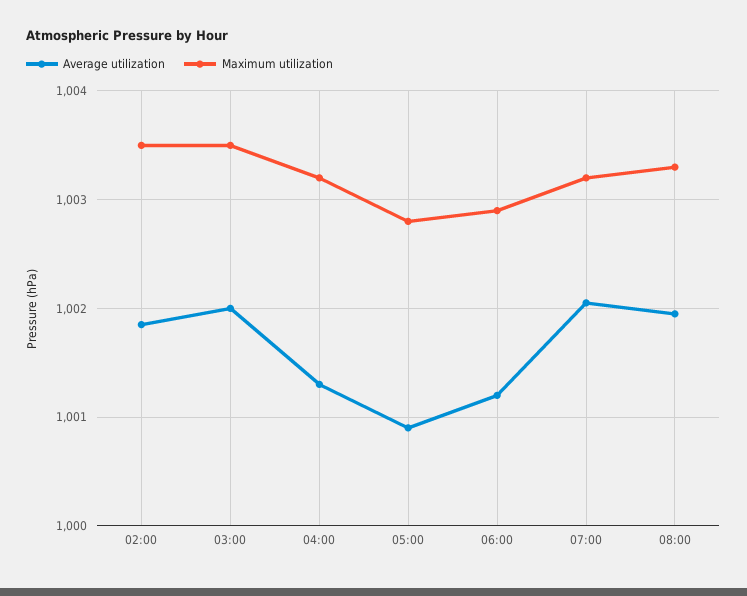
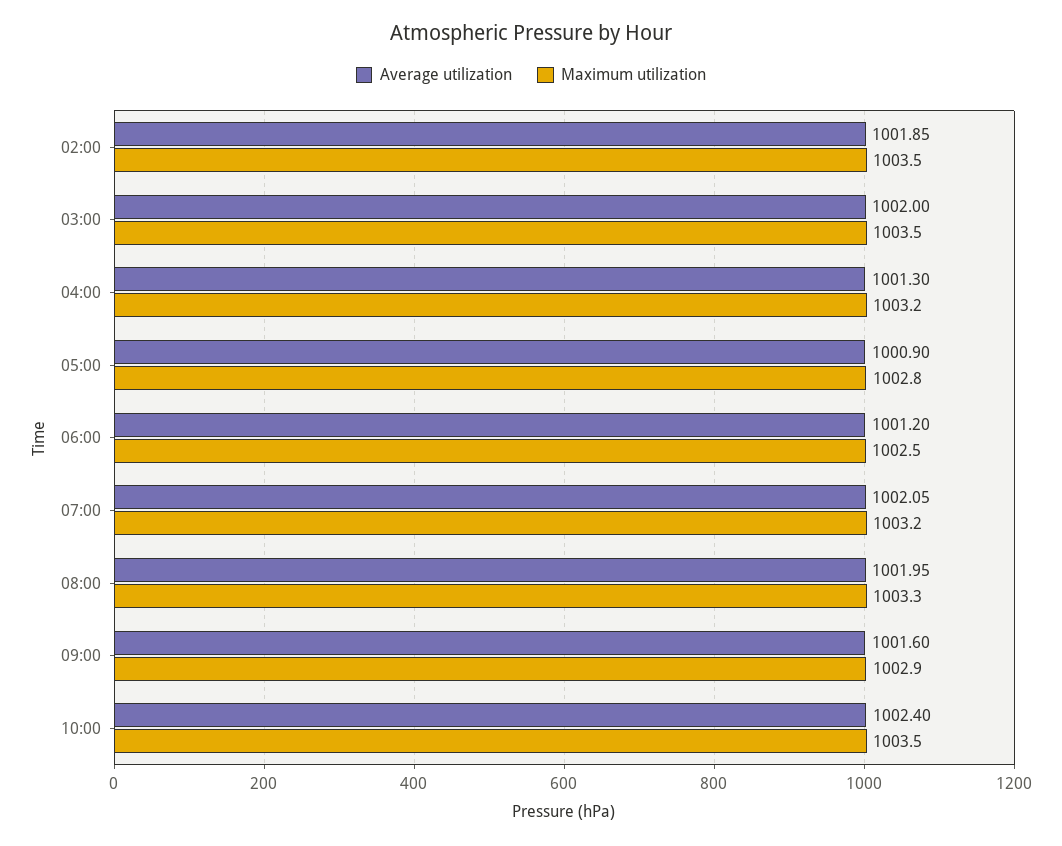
Maximum utilization, 06:00: 1002.9 -> 1002.5
Average utilization, 09:00: none -> 1001.6
Maximum utilization, 09:00: none -> 1002.9
Average utilization, 10:00: none -> 1002.4
Maximum utilization, 10:00: none -> 1003.5

